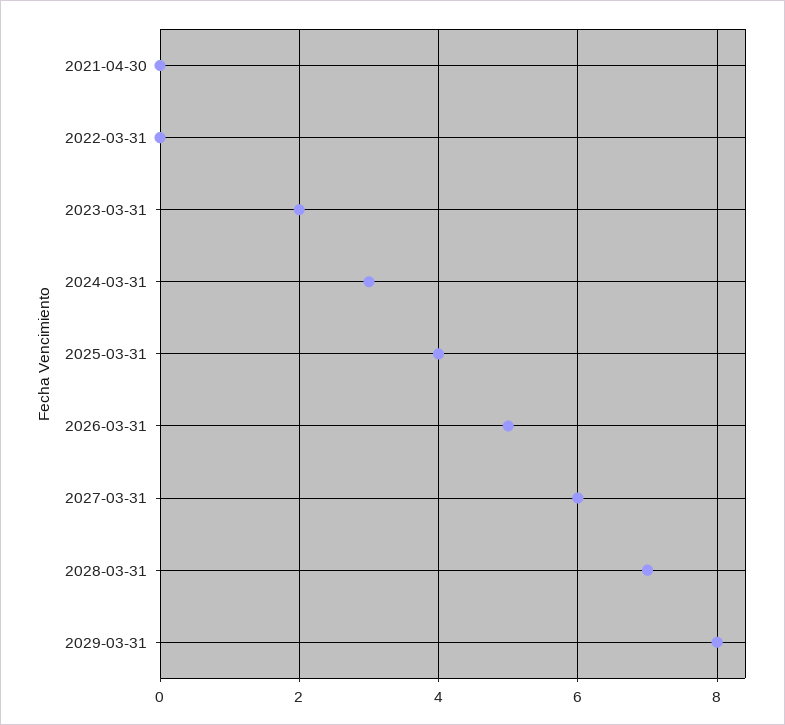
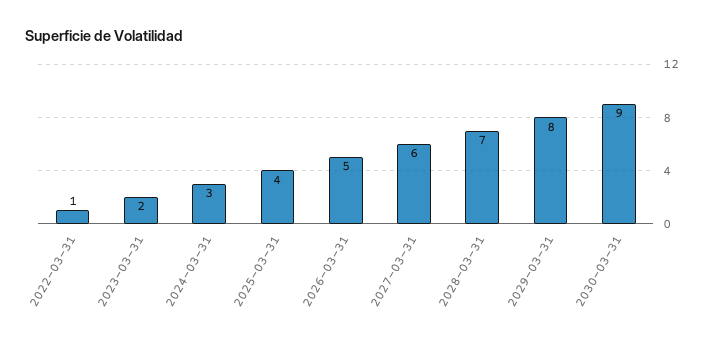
2021-04-30: 0 -> none
2022-03-31: 0 -> 1
2030-03-31: none -> 9

